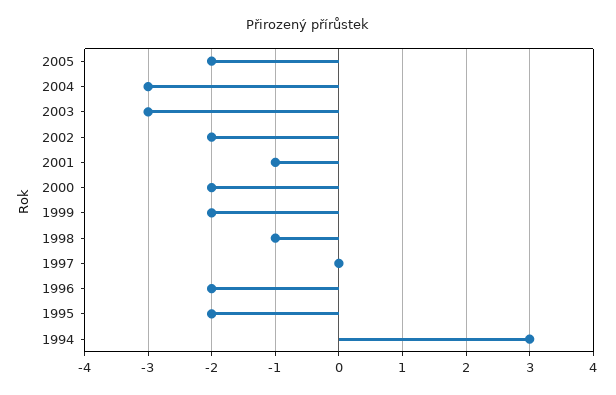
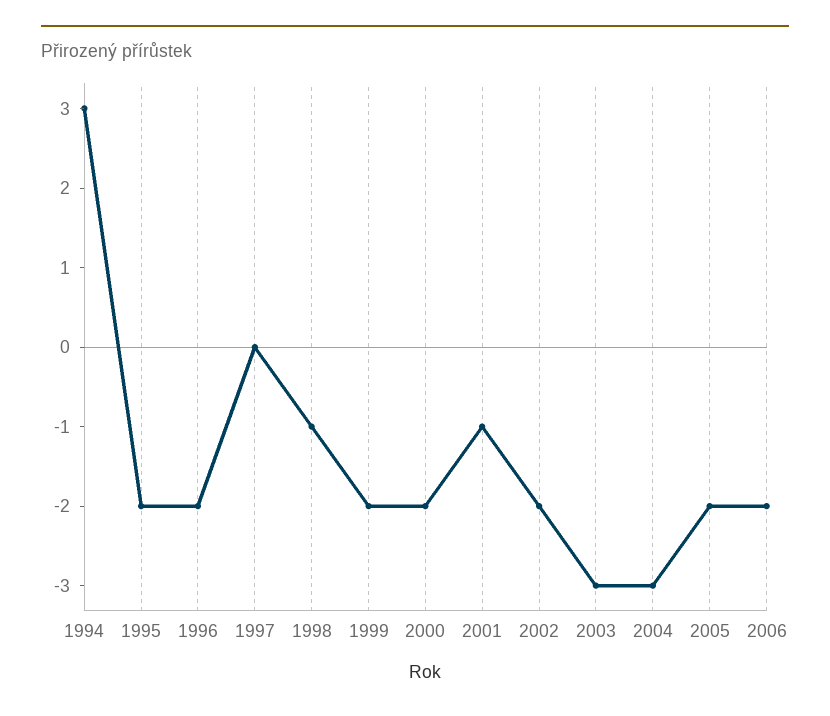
2006: none -> -2

